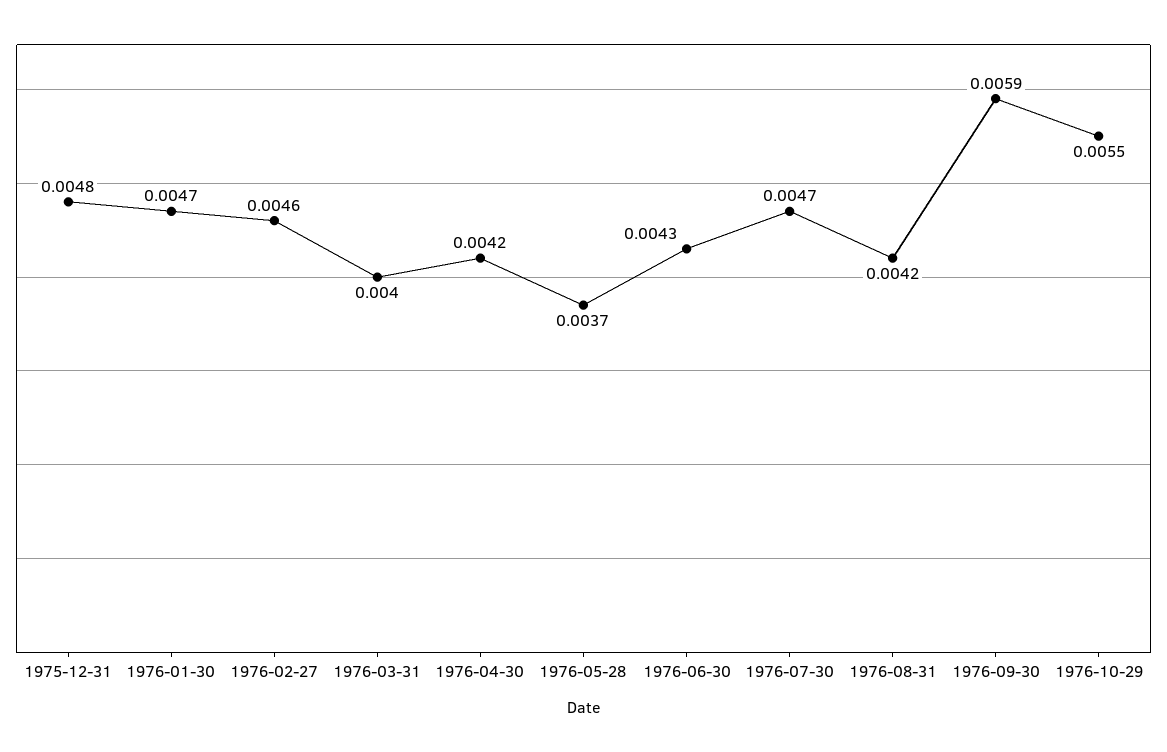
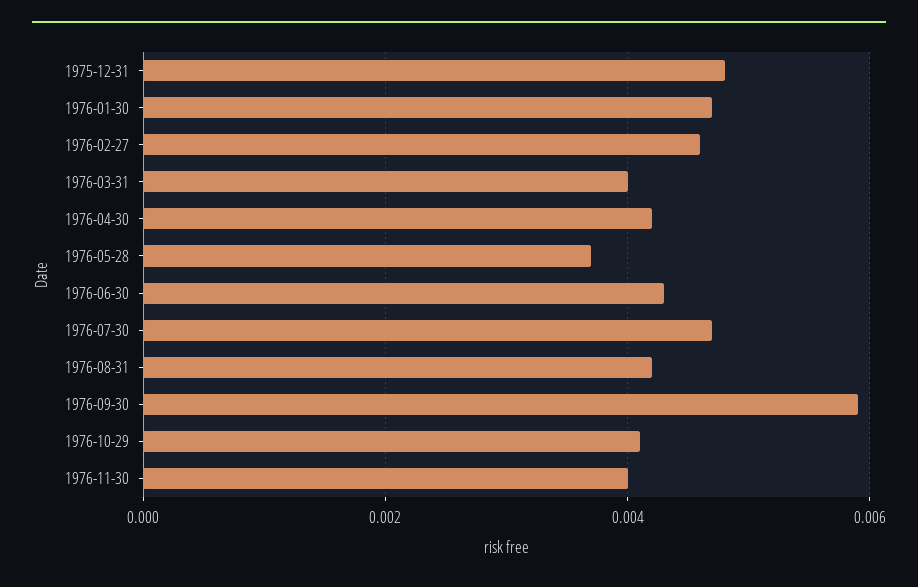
1976-10-29: 0.0055 -> 0.004
1976-11-30: none -> 0.004

